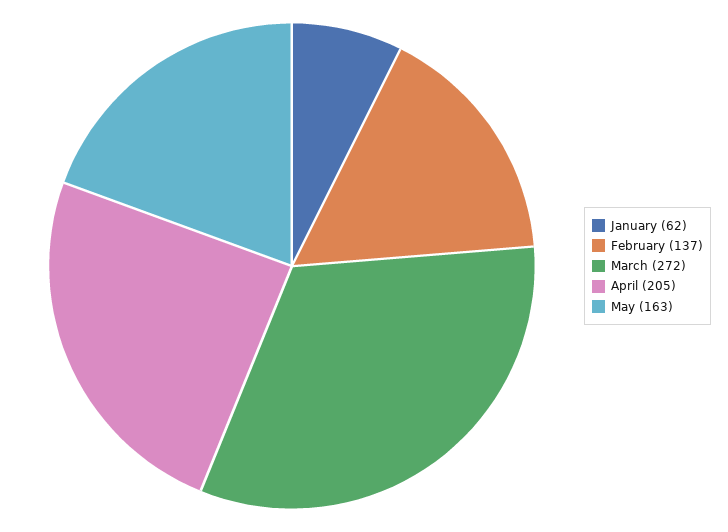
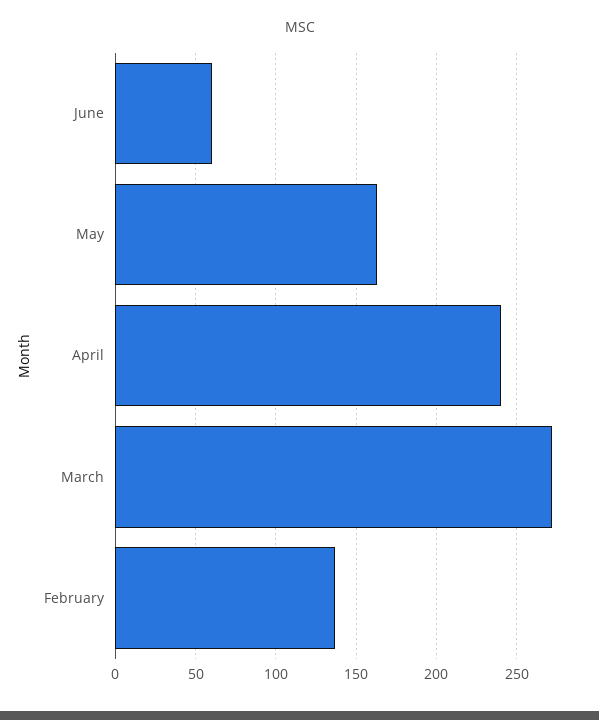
January: 62 -> none
April: 205 -> 240
June: none -> 60

